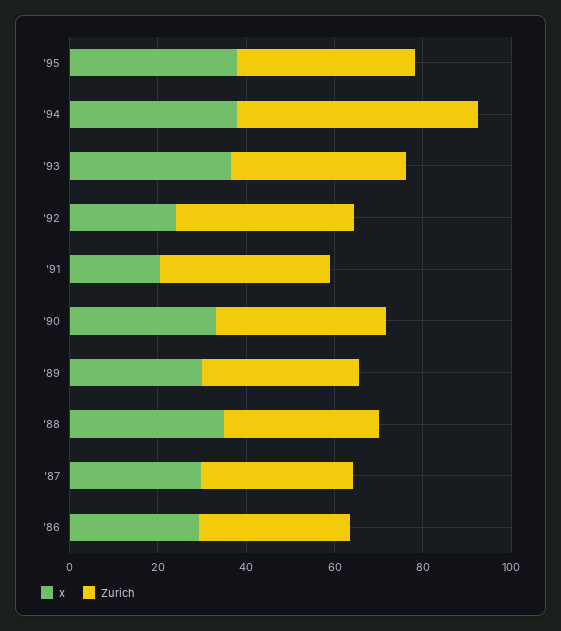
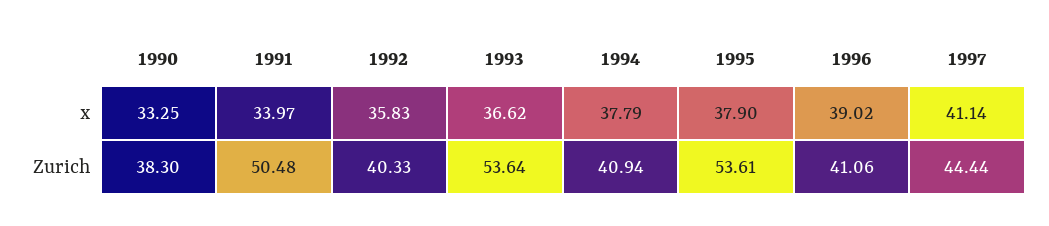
Zurich, '95: 40 -> 53.61
Zurich, '94: 55 -> 40.94
Zurich, '93: 40 -> 53.64
x, '92: 25 -> 35.83
x, '91: 20 -> 33.97
Zurich, '91: 40 -> 50.48
x, '89: 30 -> none
Zurich, '89: 35 -> none
x, '88: 35 -> none
Zurich, '88: 35 -> none
x, '87: 30 -> none
Zurich, '87: 35 -> none
x, '86: 30 -> none
Zurich, '86: 35 -> none
x, 1996: none -> 39.02
x, 1997: none -> 41.14
Zurich, 1996: none -> 41.06
Zurich, 1997: none -> 44.44

